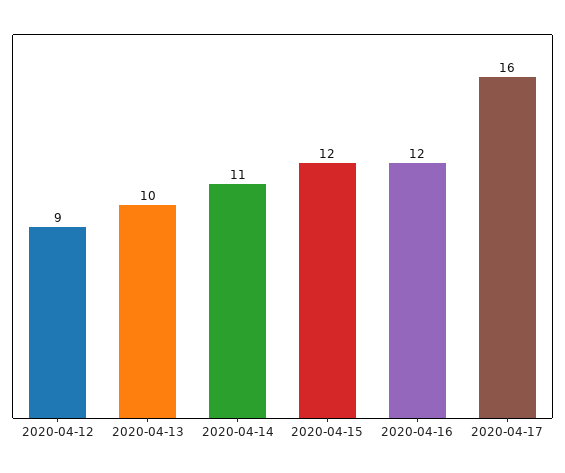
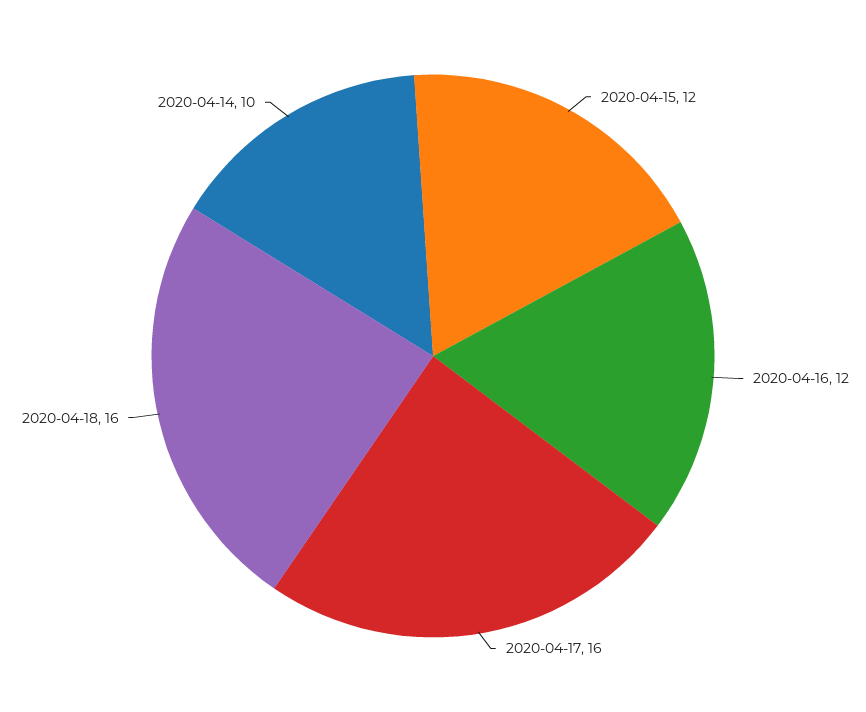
2020-04-12: 9 -> none
2020-04-13: 10 -> none
2020-04-14: 11 -> 10
2020-04-18: none -> 16

